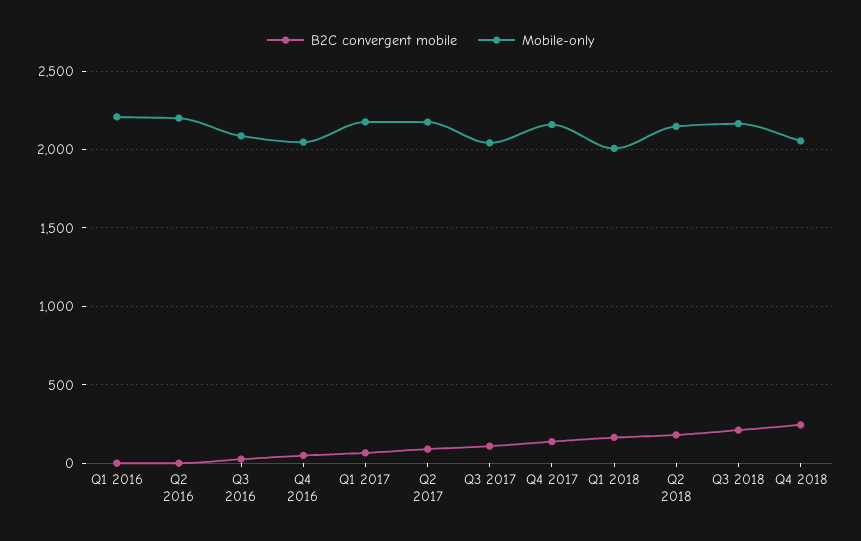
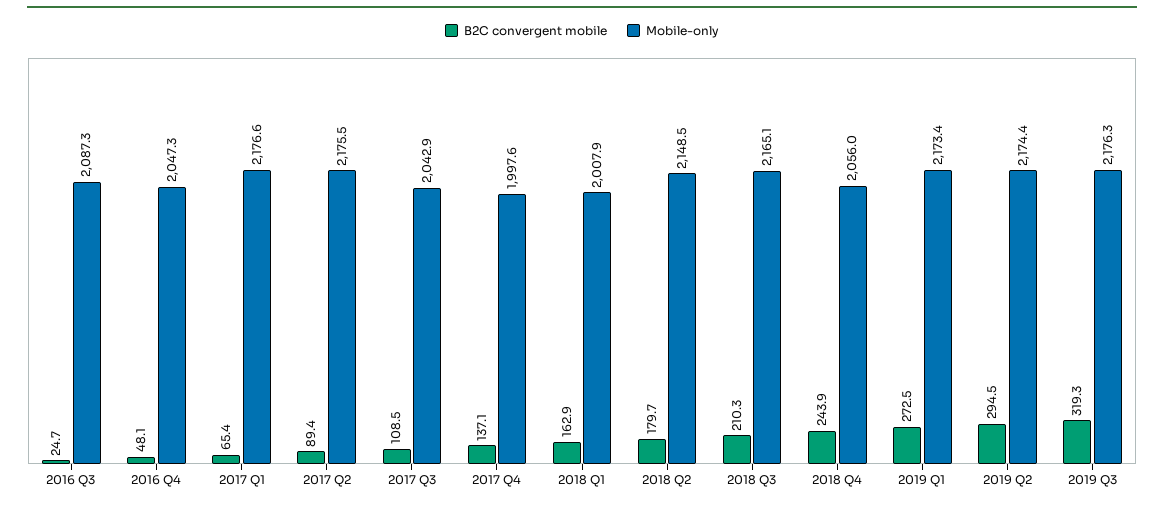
B2C convergent mobile, Q1 2016: 0 -> none
Mobile-only, Q1 2016: 2200 -> none
B2C convergent mobile, Q2 2016: 0 -> none
Mobile-only, Q2 2016: 2200 -> none
Mobile-only, Q4 2017: 2150 -> 1997.6
B2C convergent mobile, 2019 Q1: none -> 272.5
Mobile-only, 2019 Q1: none -> 2173.4
B2C convergent mobile, 2019 Q2: none -> 294.5
Mobile-only, 2019 Q2: none -> 2174.4
B2C convergent mobile, 2019 Q3: none -> 319.3
Mobile-only, 2019 Q3: none -> 2176.3

